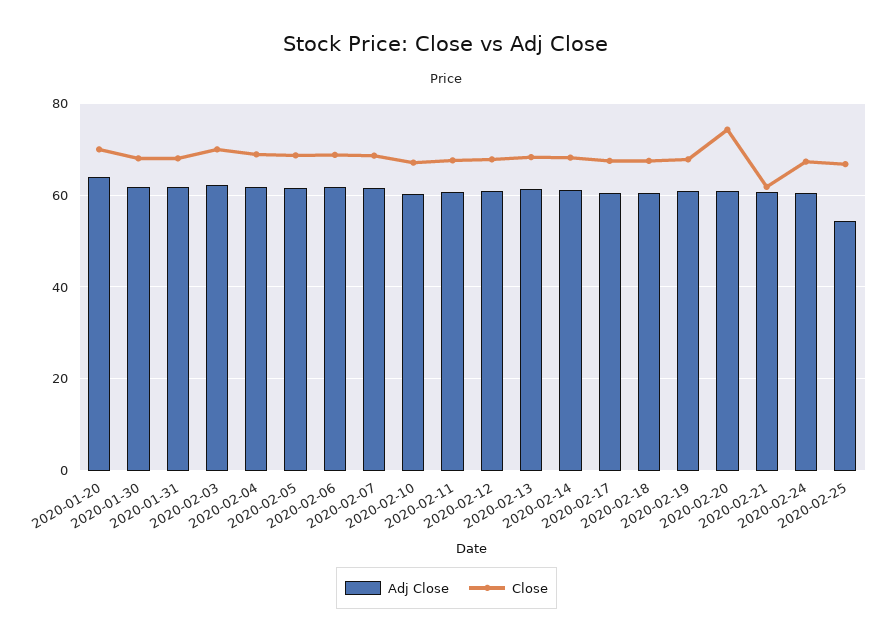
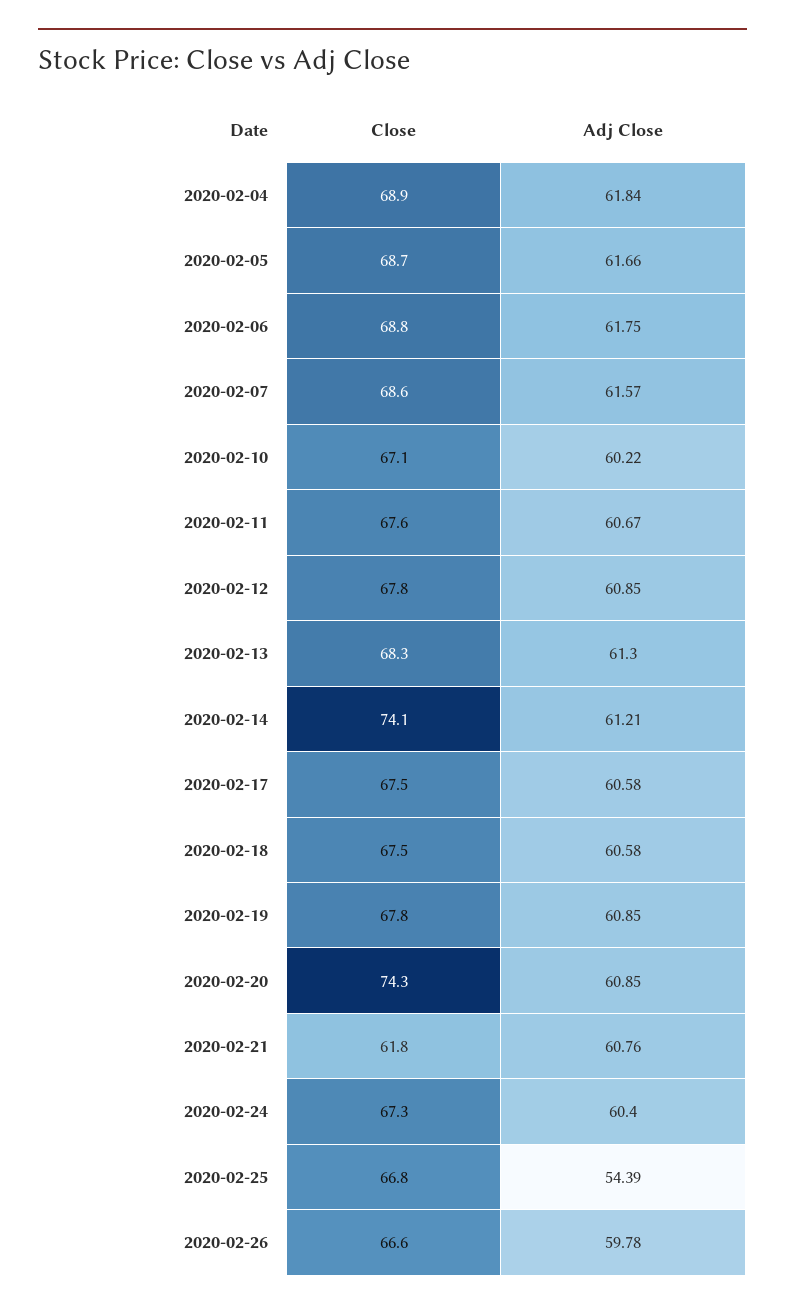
Adj Close, 2020-01-20: 64 -> none
Close, 2020-01-20: 70 -> none
Adj Close, 2020-01-30: 62 -> none
Close, 2020-01-30: 68 -> none
Adj Close, 2020-01-31: 62 -> none
Close, 2020-01-31: 68 -> none
Adj Close, 2020-02-03: 62 -> none
Close, 2020-02-03: 70 -> none
Close, 2020-02-14: 68 -> 74.1
Close, 2020-02-26: none -> 66.6
Adj Close, 2020-02-26: none -> 59.78

